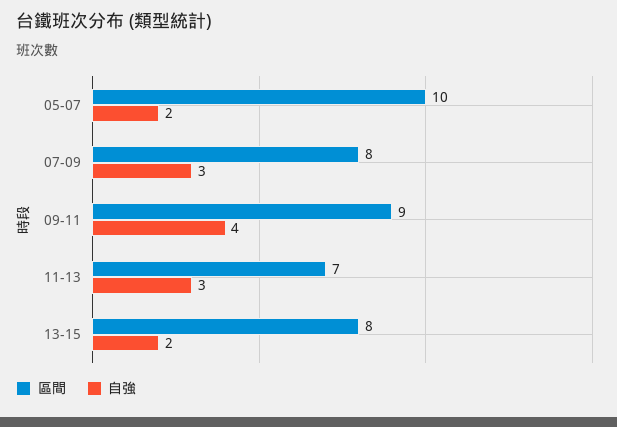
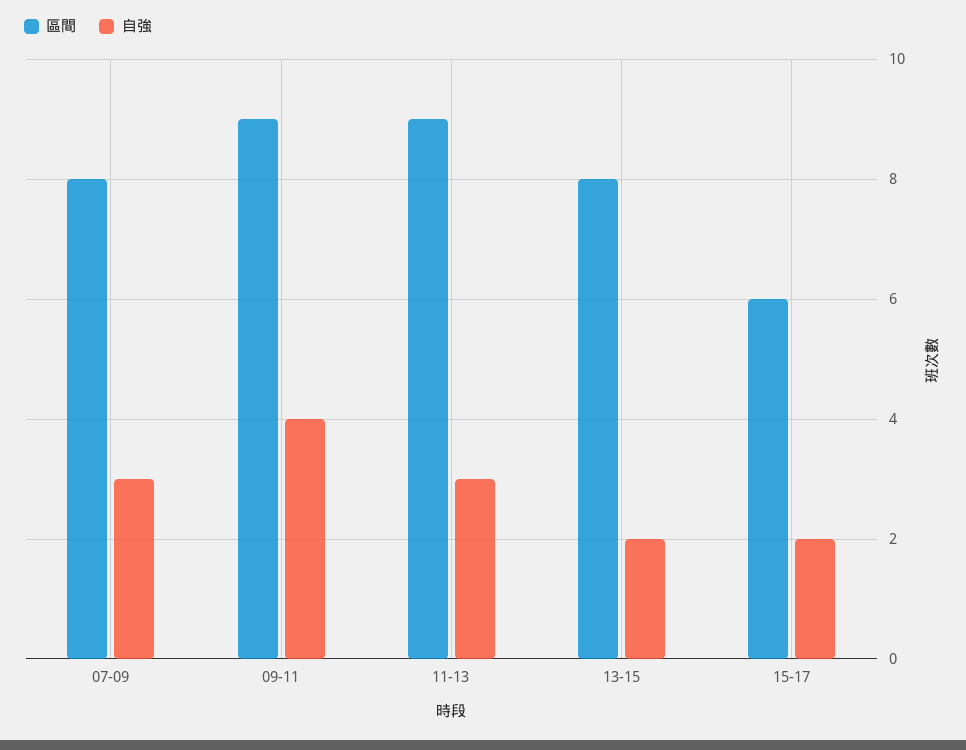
區間, 05-07: 10 -> none
自強, 05-07: 2 -> none
區間, 11-13: 7 -> 9
區間, 15-17: none -> 6
自強, 15-17: none -> 2

